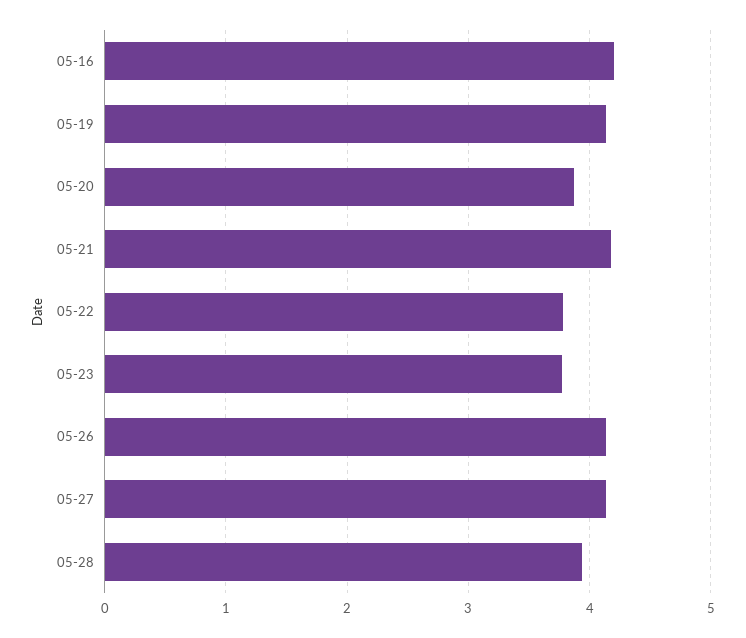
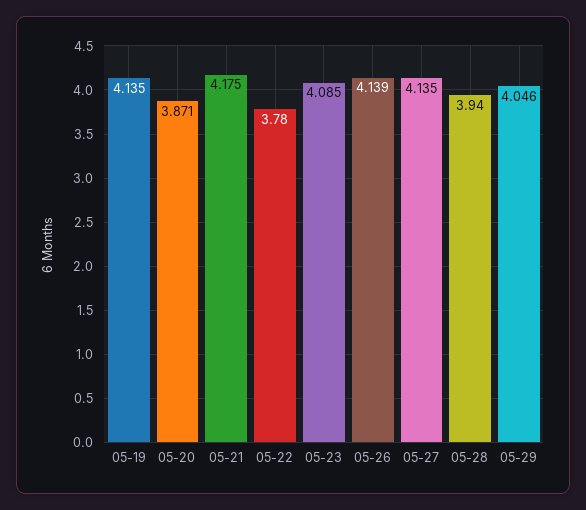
05-16: 4.2 -> none
05-23: 3.8 -> 4.085
05-29: none -> 4.046

